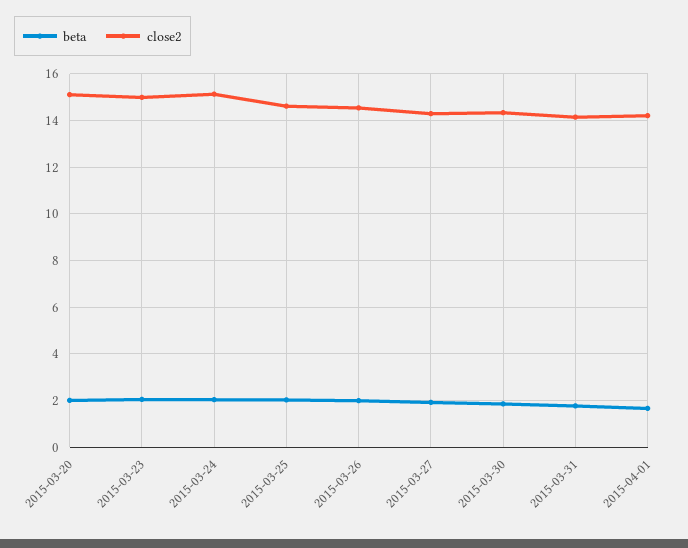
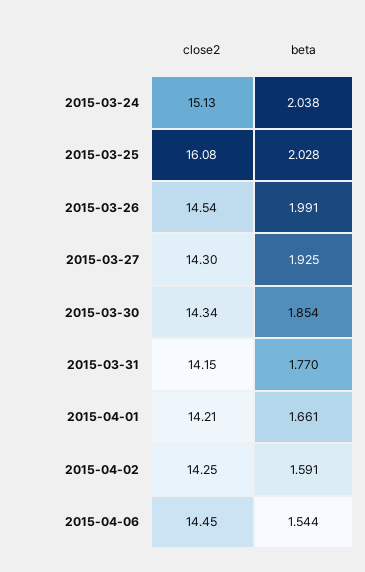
beta, 2015-03-20: 2 -> none
close2, 2015-03-20: 15 -> none
beta, 2015-03-23: 2 -> none
close2, 2015-03-23: 15 -> none
close2, 2015-03-25: 14.5 -> 16.08
close2, 2015-04-02: none -> 14.25
beta, 2015-04-02: none -> 1.591
close2, 2015-04-06: none -> 14.45
beta, 2015-04-06: none -> 1.544

